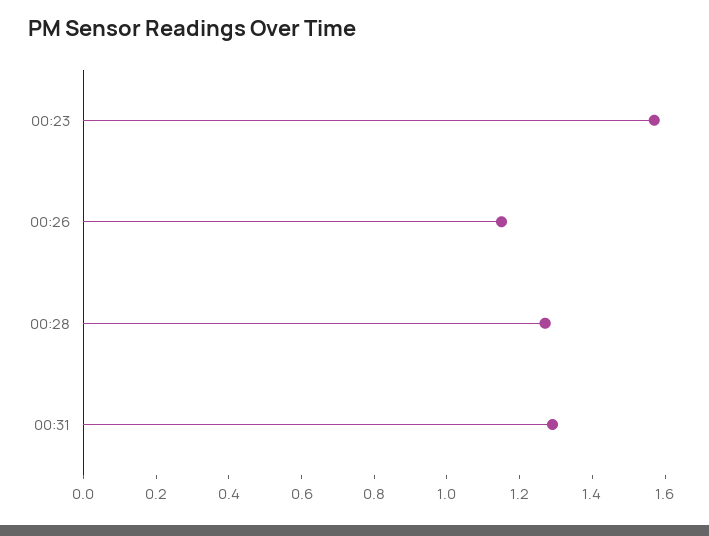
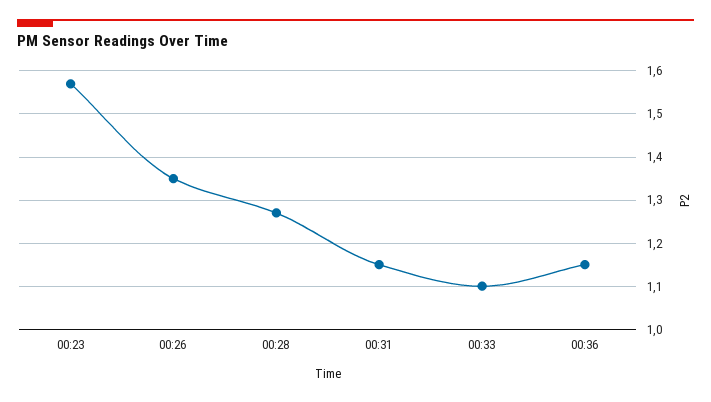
00:26: 1.15 -> 1.35
00:31: 1.3 -> 1.15
00:33: none -> 1.1
00:36: none -> 1.15

